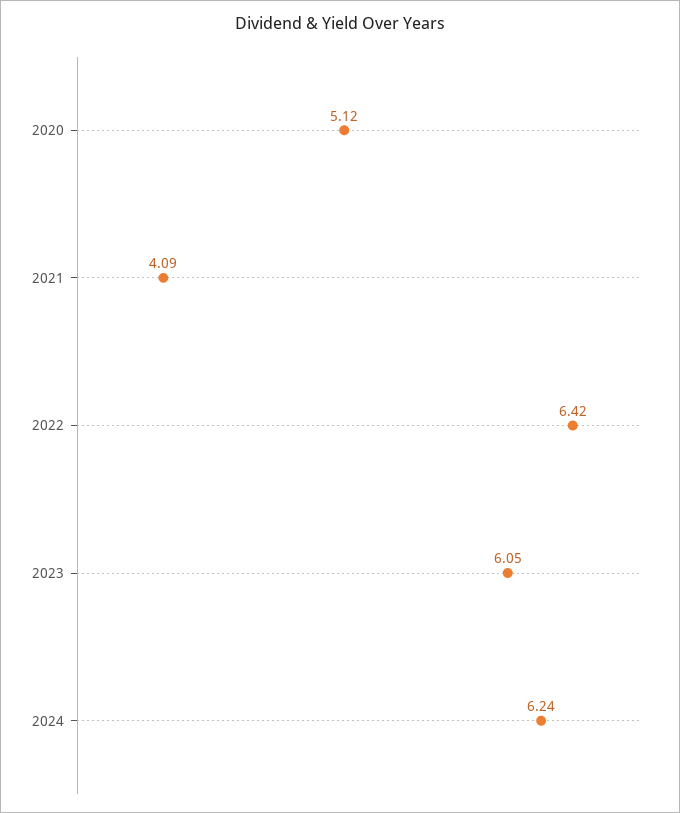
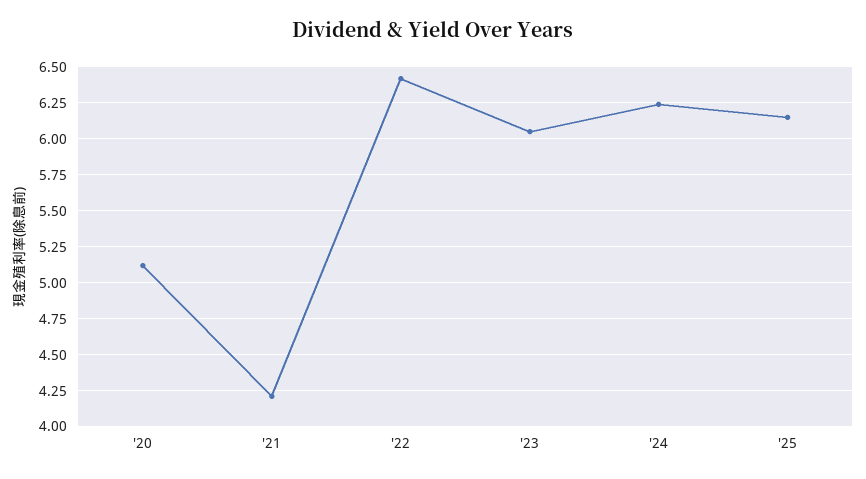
2021: 4.09 -> 4.2
'25: none -> 6.15

